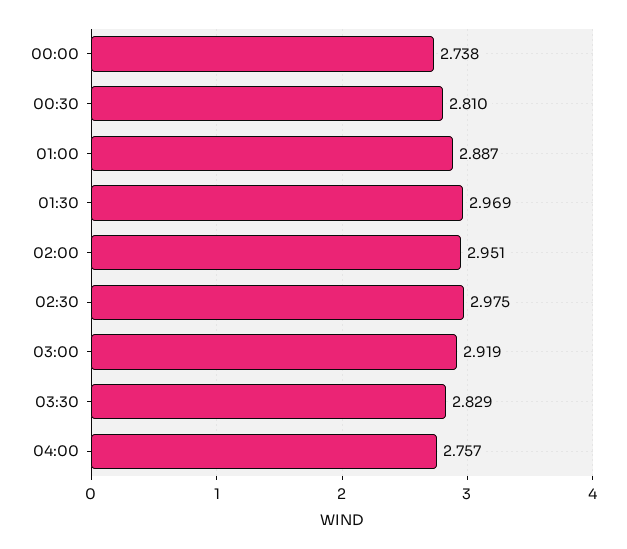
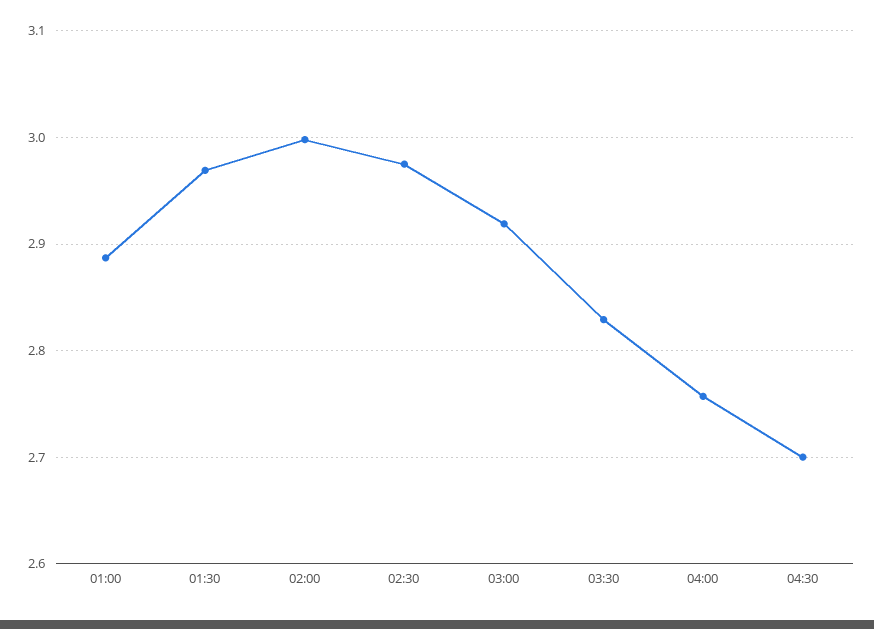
00:00: 2.738 -> none
00:30: 2.81 -> none
02:00: 2.951 -> 3
04:30: none -> 2.7

